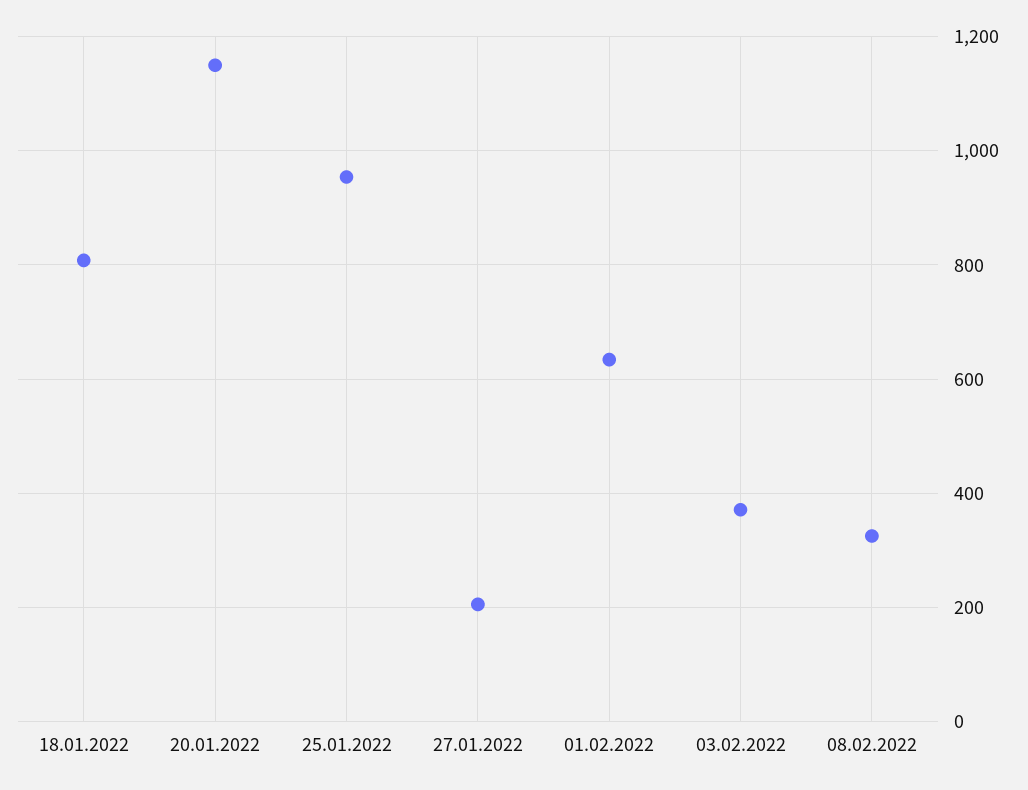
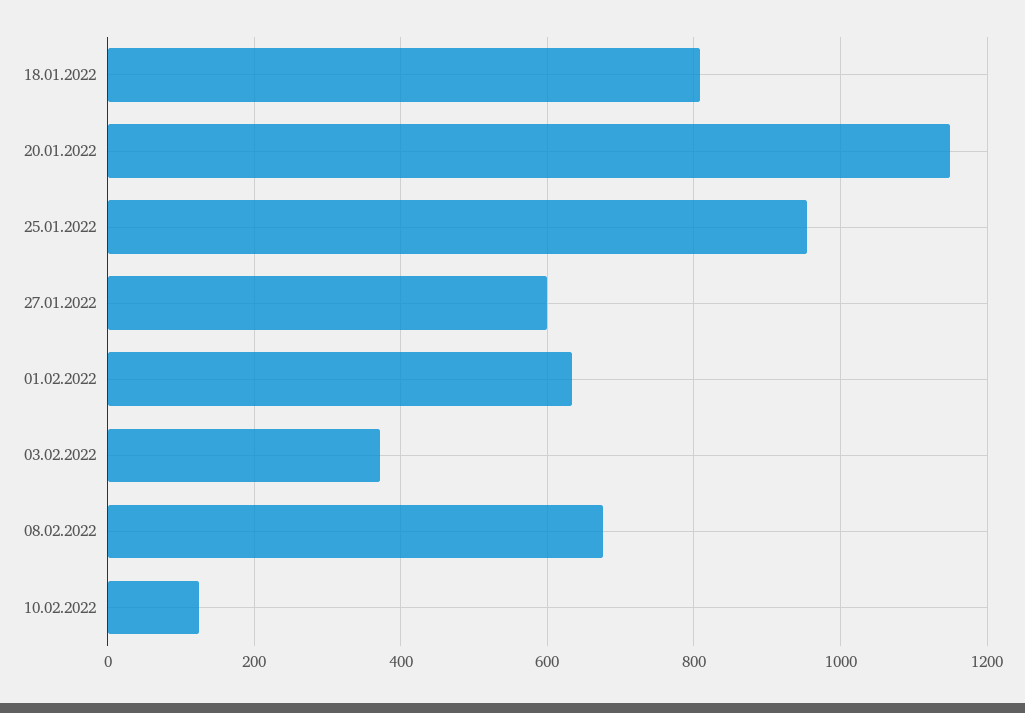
27.01.2022: 200 -> 600
08.02.2022: 320 -> 680
10.02.2022: none -> 120

